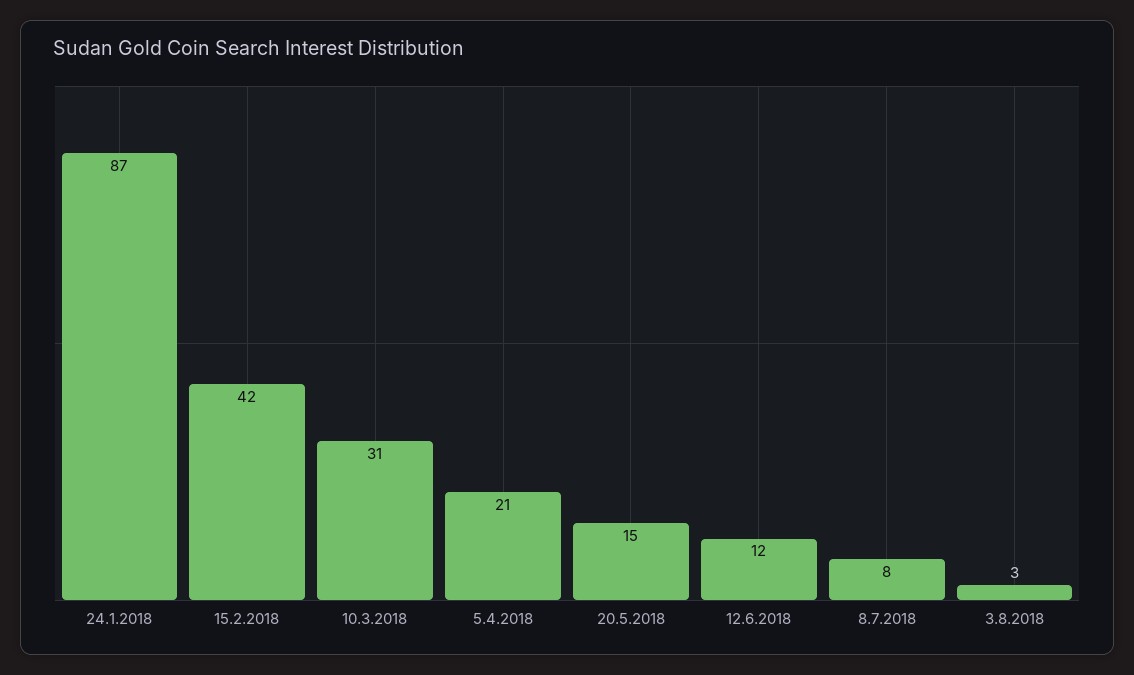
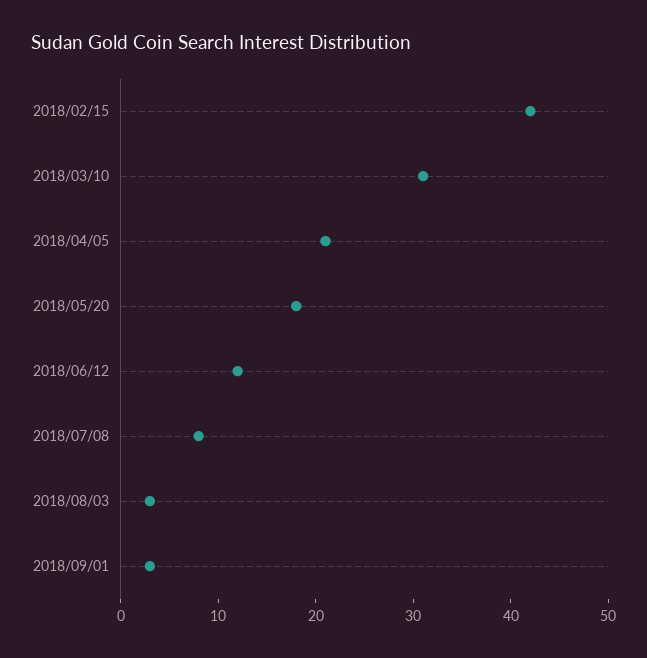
24.1.2018: 87 -> none
20.5.2018: 15 -> 18
2018/09/01: none -> 3

